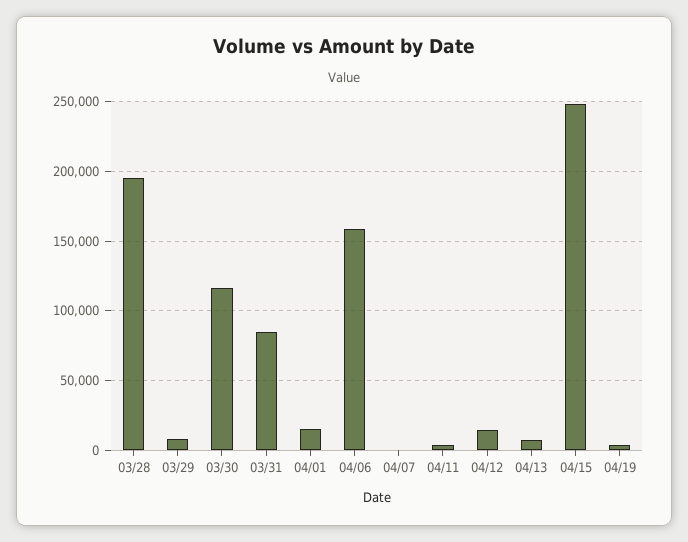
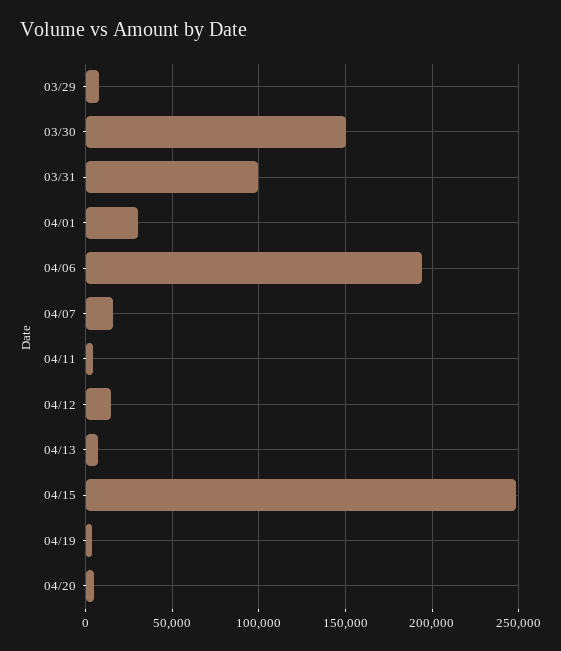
03/28: 195000 -> none
03/30: 115000 -> 150000
03/31: 85000 -> 100000
04/01: 15000 -> 30000
04/06: 160000 -> 195000
04/07: 0 -> 15000
04/20: none -> 5000

